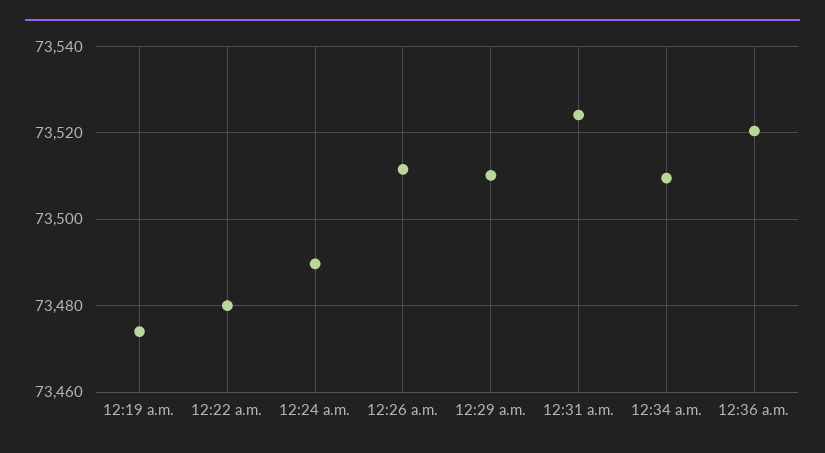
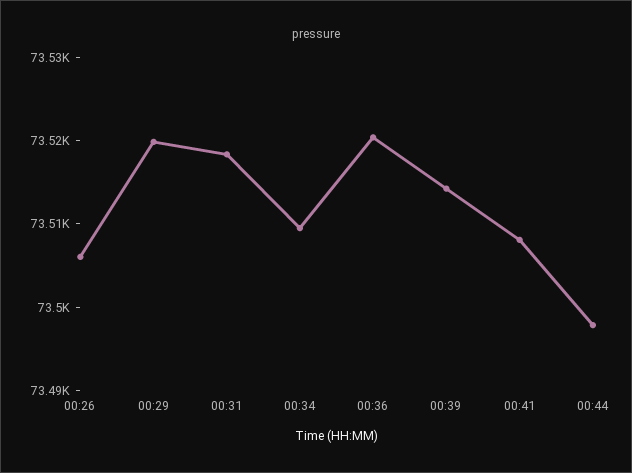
12:19 a.m.: 73474 -> none
12:22 a.m.: 73480 -> none
12:24 a.m.: 73490 -> none
12:26 a.m.: 73512 -> 73506
12:29 a.m.: 73510 -> 73520
12:31 a.m.: 73524 -> 73518
00:39: none -> 73514
00:41: none -> 73508
00:44: none -> 73498

